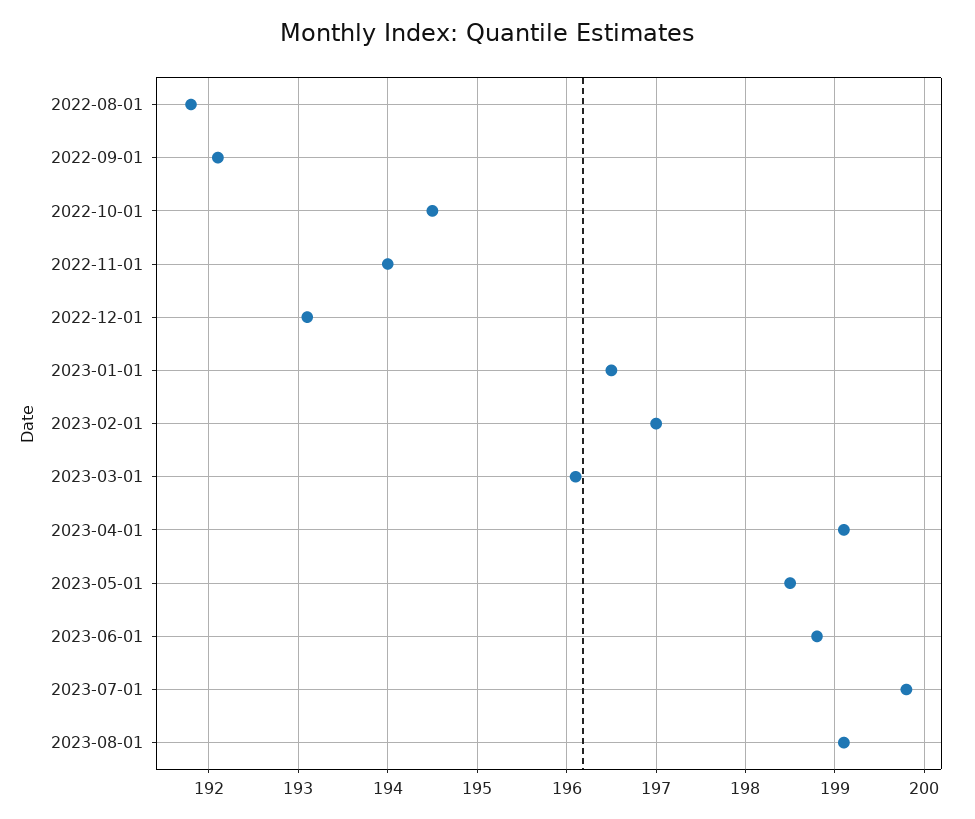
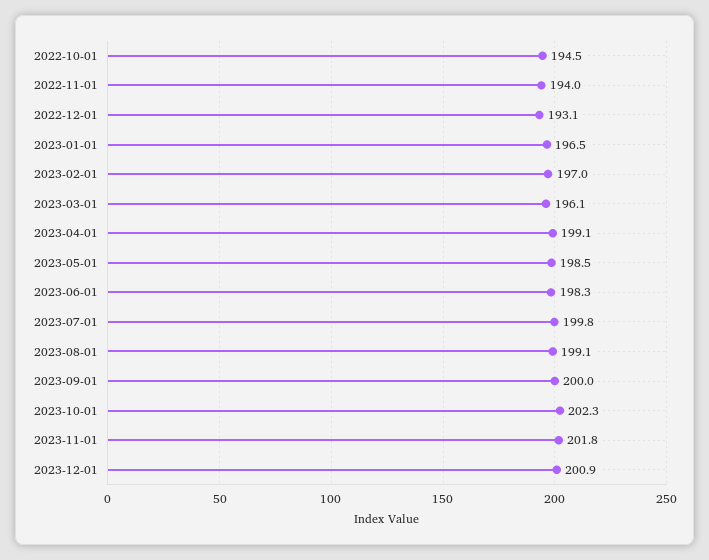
2022-08-01: 191.8 -> none
2022-09-01: 192.1 -> none
2023-06-01: 198.8 -> 198.3
2023-09-01: none -> 200
2023-10-01: none -> 202.3
2023-11-01: none -> 201.8
2023-12-01: none -> 200.9

